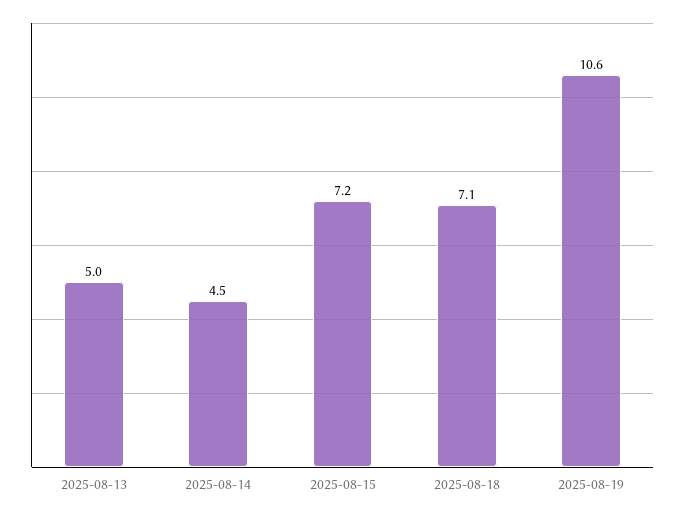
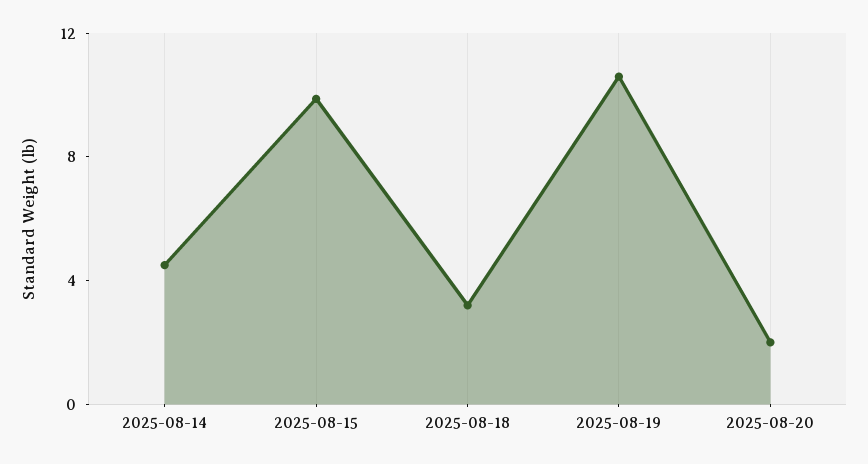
2025-08-13: 5 -> none
2025-08-15: 7.2 -> 10
2025-08-18: 7.1 -> 3
2025-08-20: none -> 2

